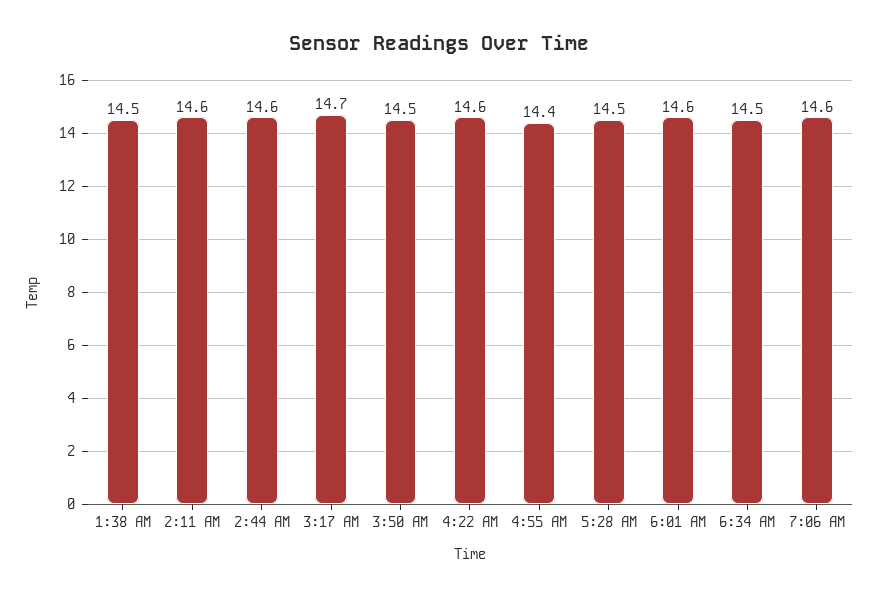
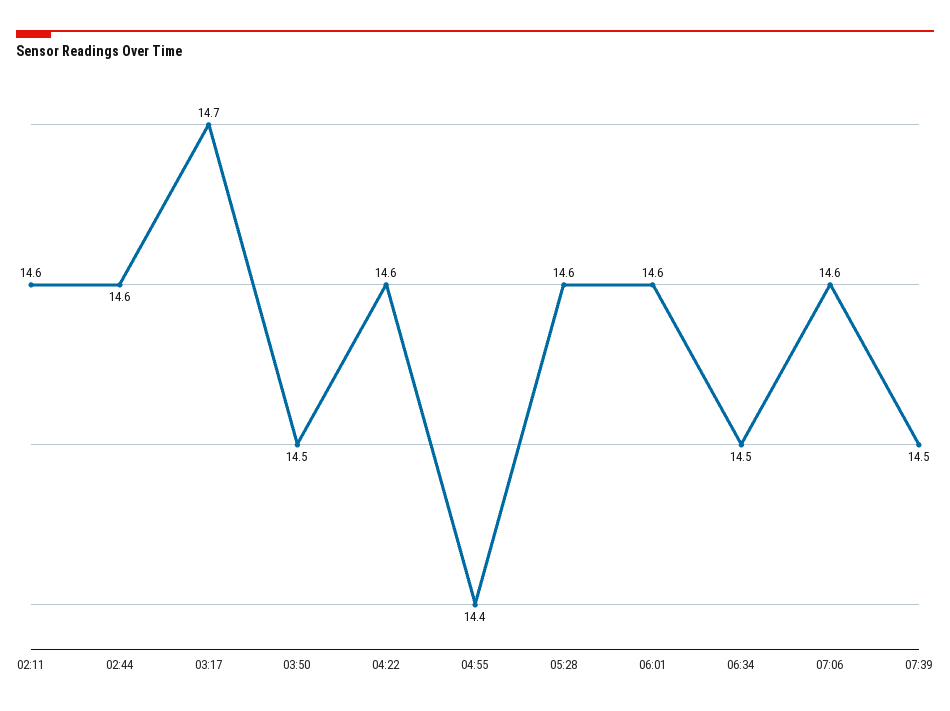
1:38 AM: 14.5 -> none
5:28 AM: 14.5 -> 14.6
07:39: none -> 14.5

